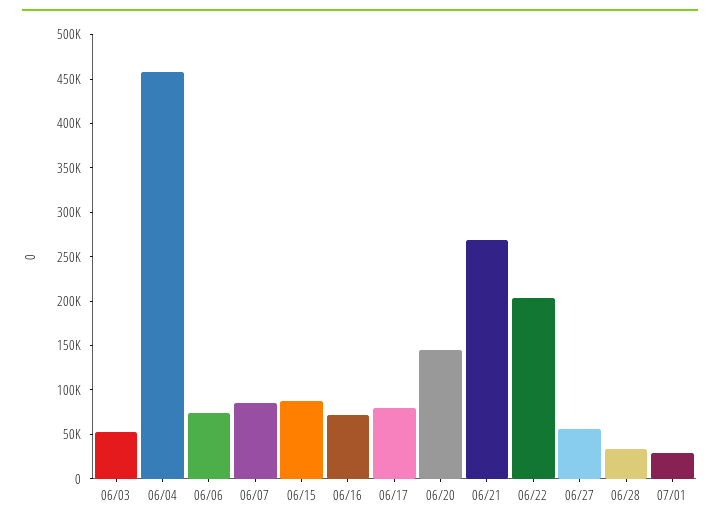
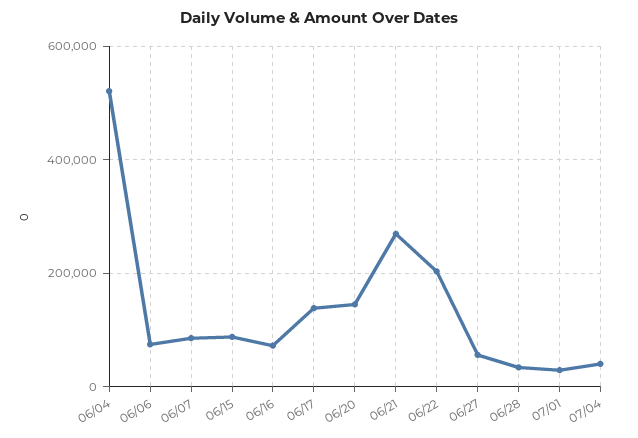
06/03: 50000 -> none
06/04: 460000 -> 520000
06/17: 80000 -> 140000
07/04: none -> 40000

